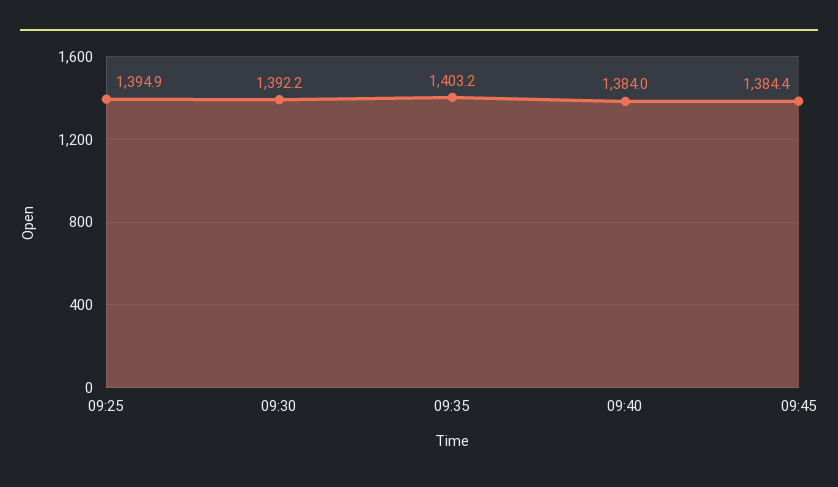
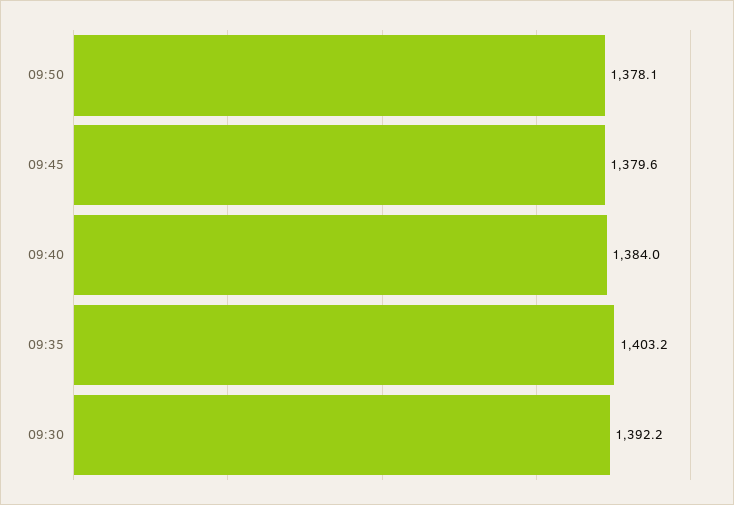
09:25: 1394.9 -> none
09:45: 1384.4 -> 1379.6
09:50: none -> 1378.1

